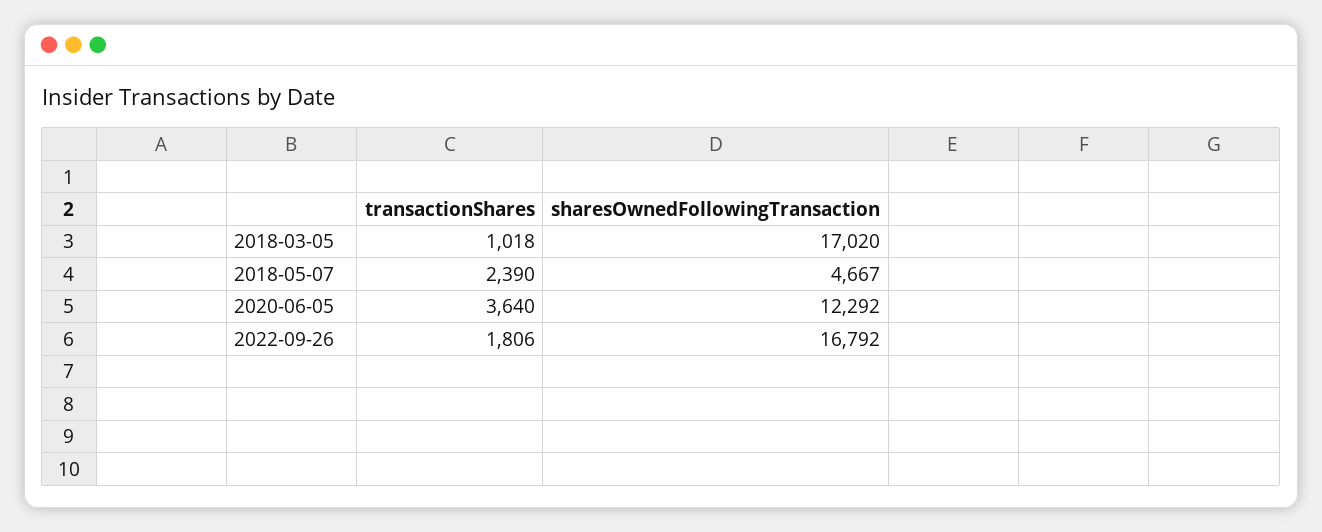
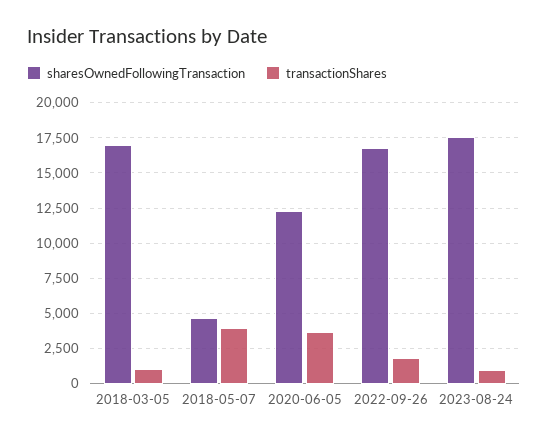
transactionShares, 2018-05-07: 2390 -> 4000
sharesOwnedFollowingTransaction, 2023-08-24: none -> 17500
transactionShares, 2023-08-24: none -> 1000

